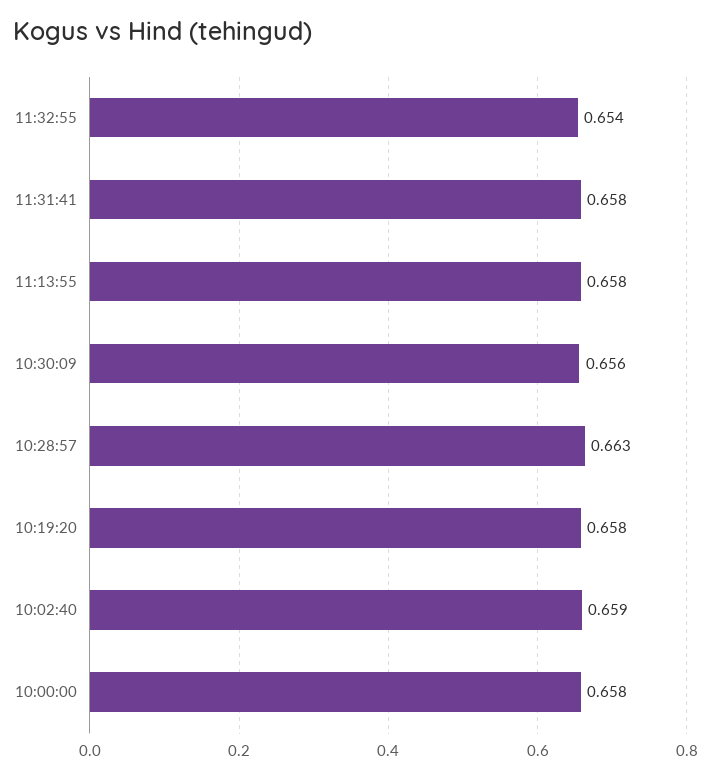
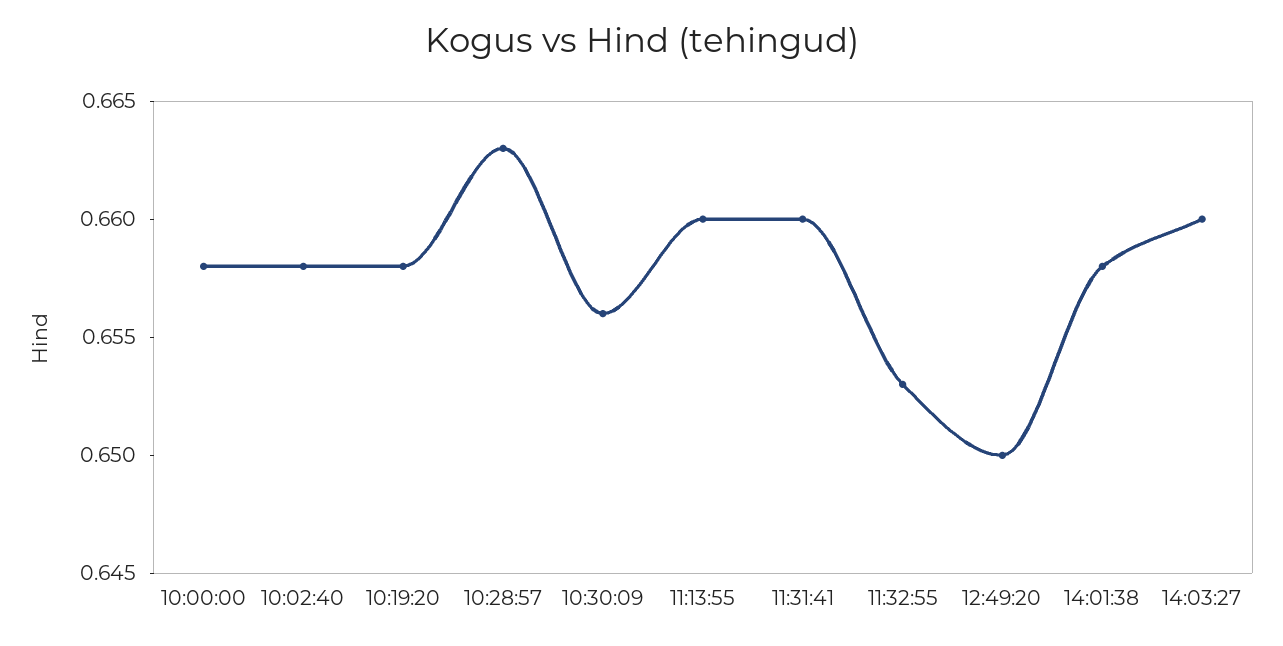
11:32:55: 0.654 -> 0.653
11:31:41: 0.658 -> 0.66
11:13:55: 0.658 -> 0.66
10:02:40: 0.659 -> 0.658
12:49:20: none -> 0.65
14:01:38: none -> 0.658
14:03:27: none -> 0.66

